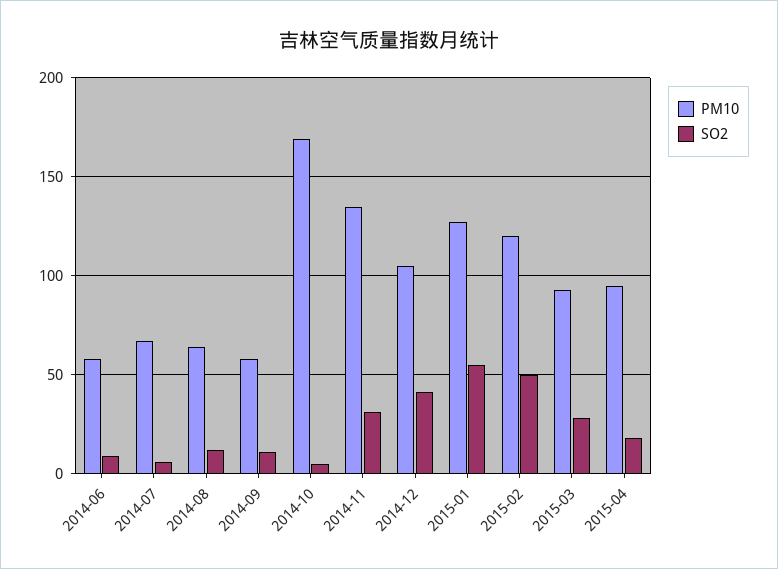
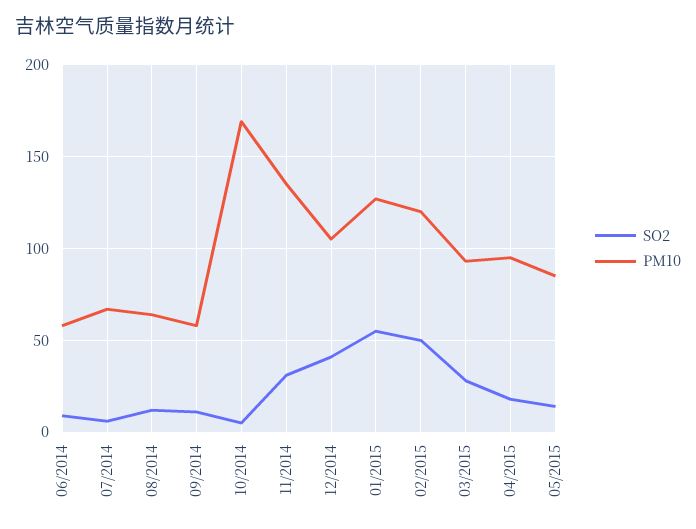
SO2, 05/2015: none -> 15
PM10, 05/2015: none -> 85

